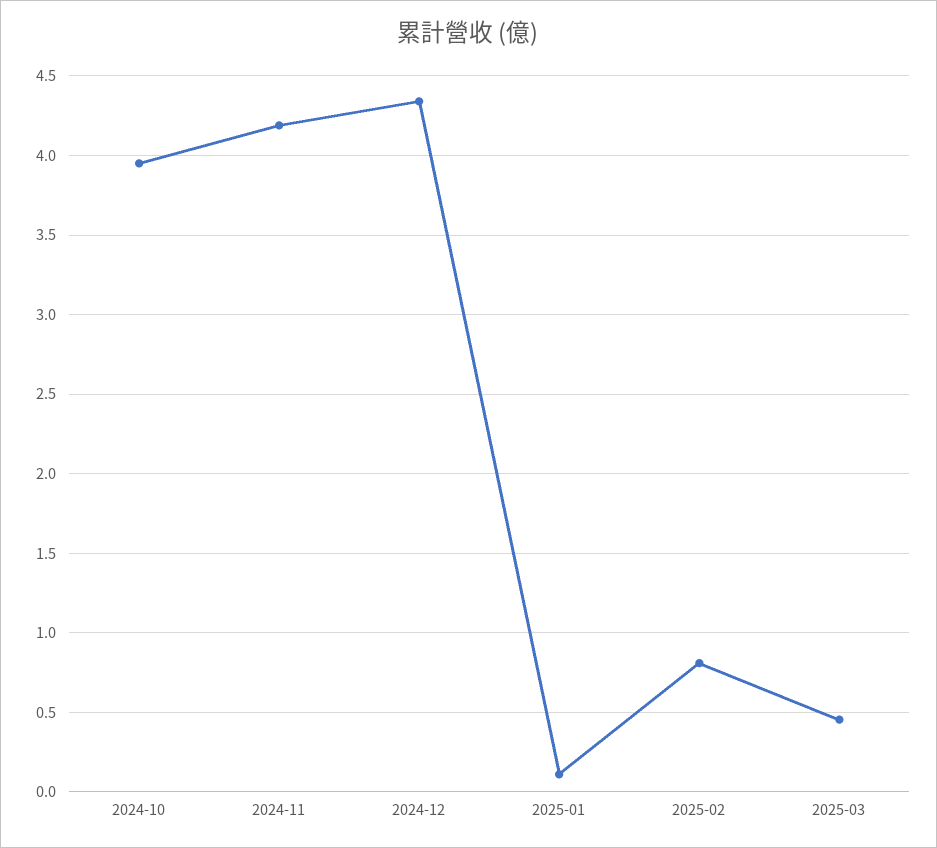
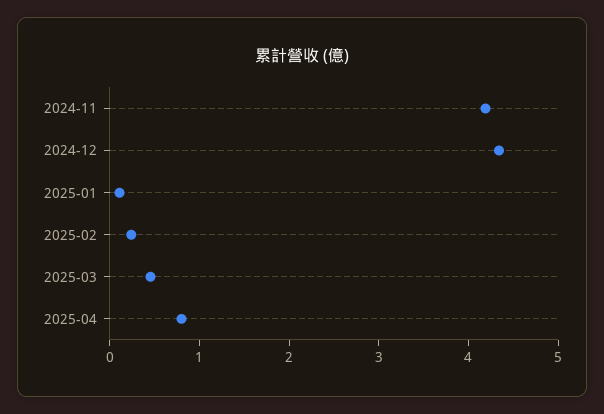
2024-10: 3.95 -> none
2025-02: 0.8 -> 0.2
2025-04: none -> 0.8

